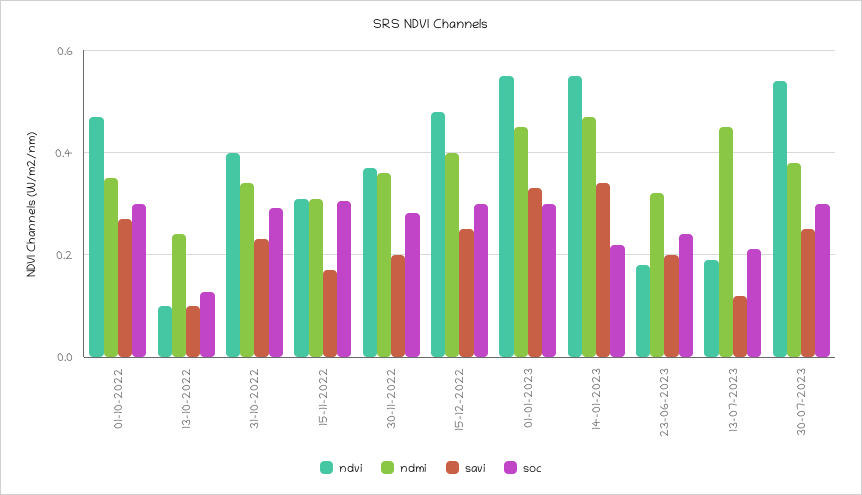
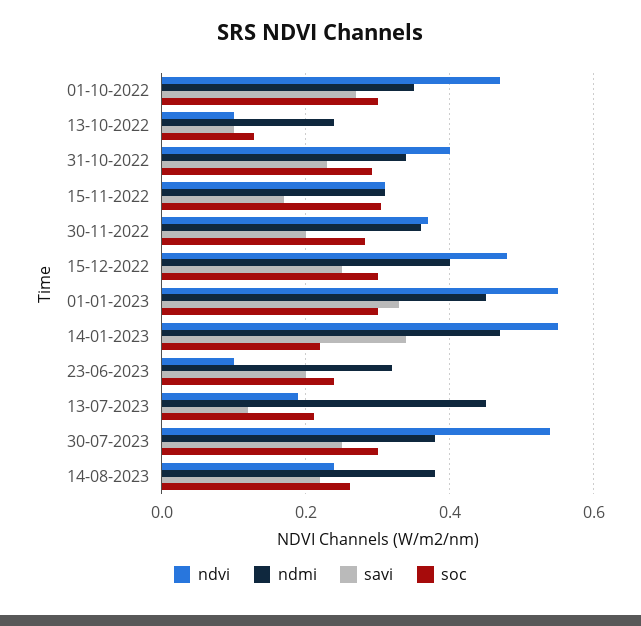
ndvi, 23-06-2023: 0.18 -> 0.1
ndvi, 14-08-2023: none -> 0.24
ndmi, 14-08-2023: none -> 0.38
savi, 14-08-2023: none -> 0.22
soc, 14-08-2023: none -> 0.26

